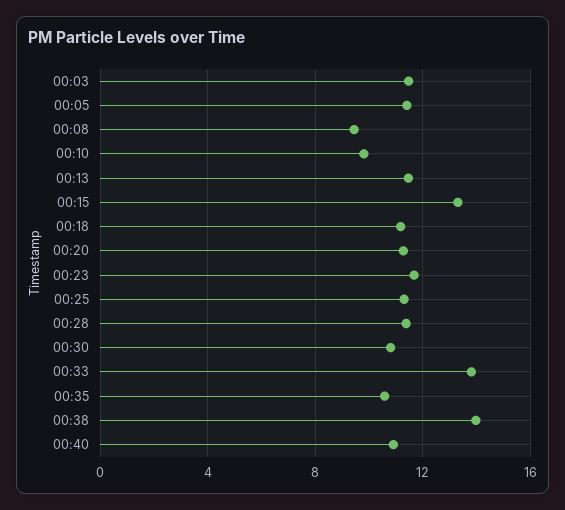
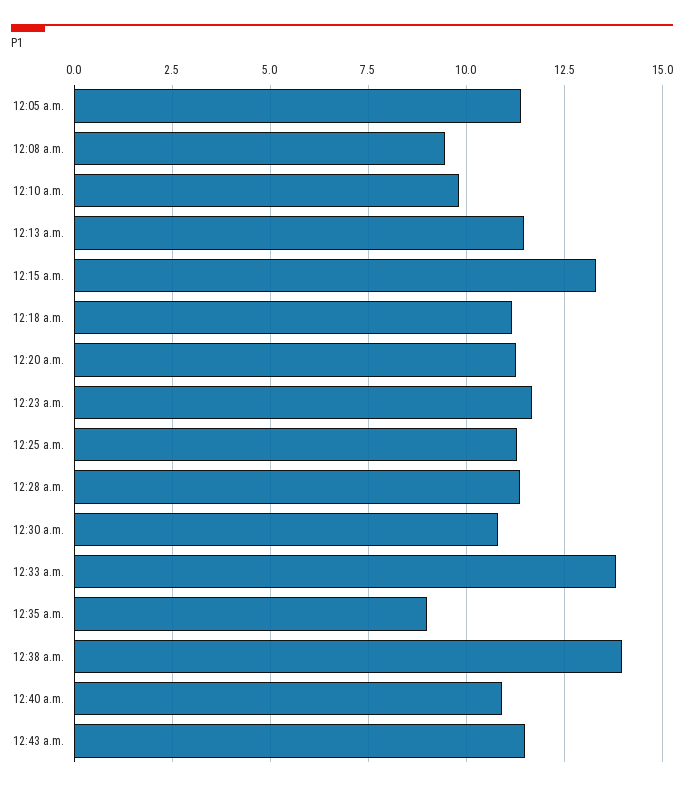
00:03: 11.5 -> none
00:35: 10.5 -> 9
12:43 a.m.: none -> 11.5

